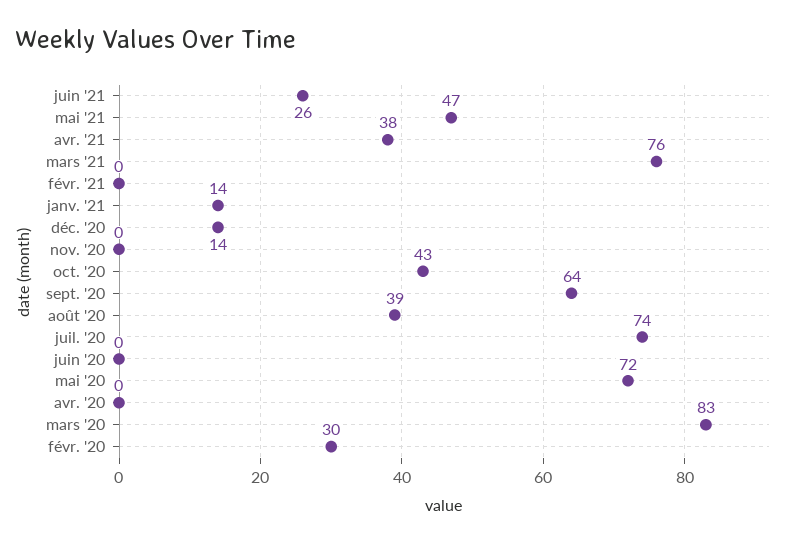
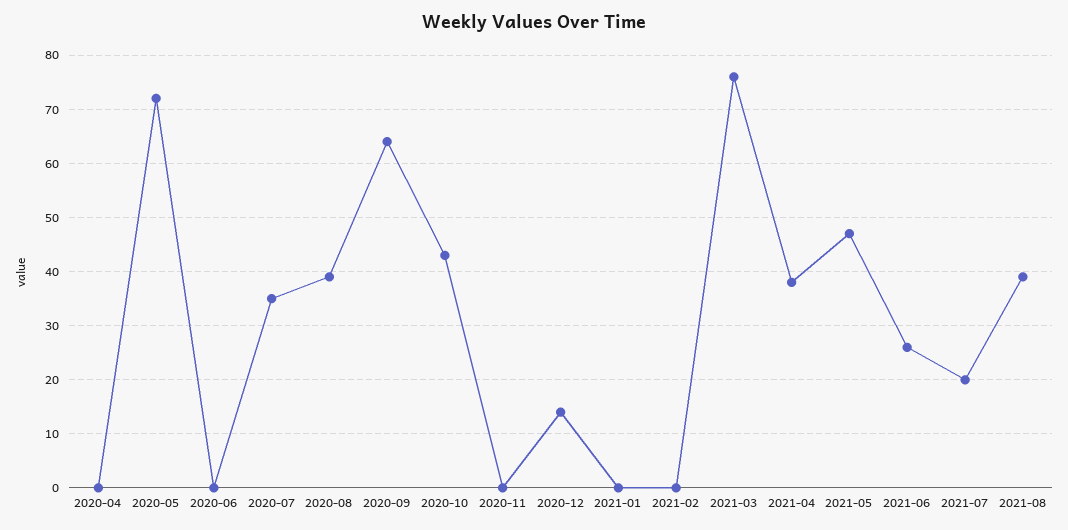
janv. '21: 14 -> 0
juil. '20: 74 -> 35
mars '20: 83 -> none
févr. '20: 30 -> none
2021-07: none -> 20
2021-08: none -> 40

